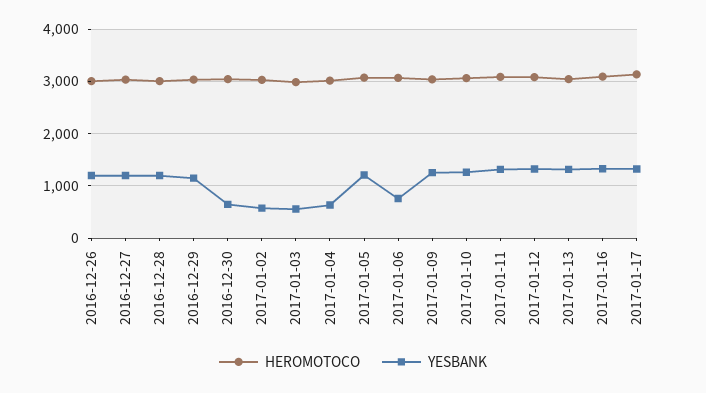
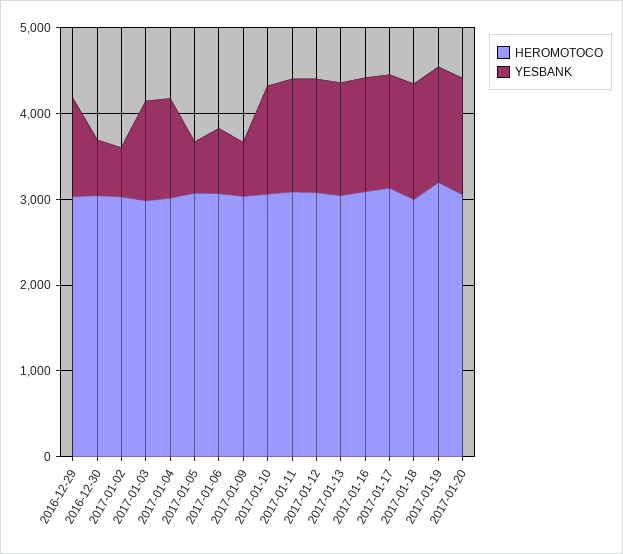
HEROMOTOCO, 2016-12-26: 3000 -> none
YESBANK, 2016-12-26: 1200 -> none
HEROMOTOCO, 2016-12-27: 3000 -> none
YESBANK, 2016-12-27: 1200 -> none
HEROMOTOCO, 2016-12-28: 3000 -> none
YESBANK, 2016-12-28: 1200 -> none
YESBANK, 2017-01-03: 600 -> 1200
YESBANK, 2017-01-04: 600 -> 1200
YESBANK, 2017-01-05: 1200 -> 600
YESBANK, 2017-01-09: 1200 -> 600
HEROMOTOCO, 2017-01-18: none -> 3000
YESBANK, 2017-01-18: none -> 1400
HEROMOTOCO, 2017-01-19: none -> 3200
YESBANK, 2017-01-19: none -> 1400
HEROMOTOCO, 2017-01-20: none -> 3000
YESBANK, 2017-01-20: none -> 1400

